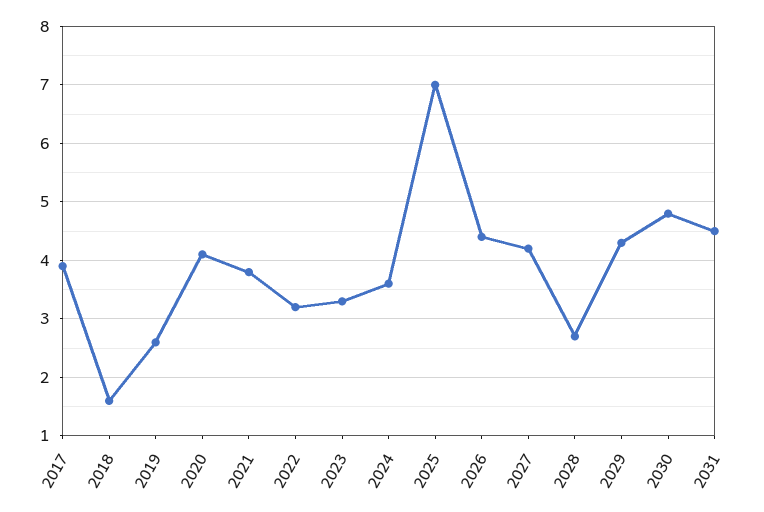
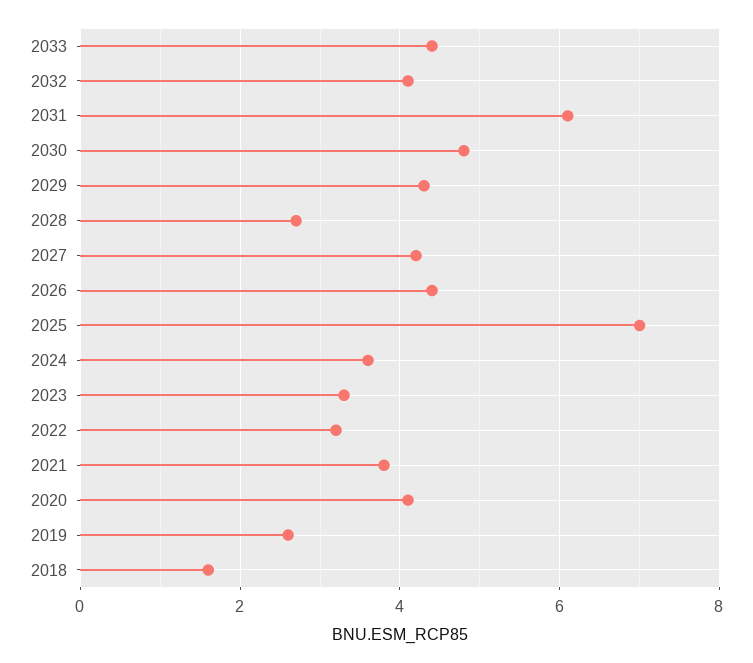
2017: 4 -> none
2031: 4.5 -> 6
2033: none -> 4.5
2032: none -> 4

